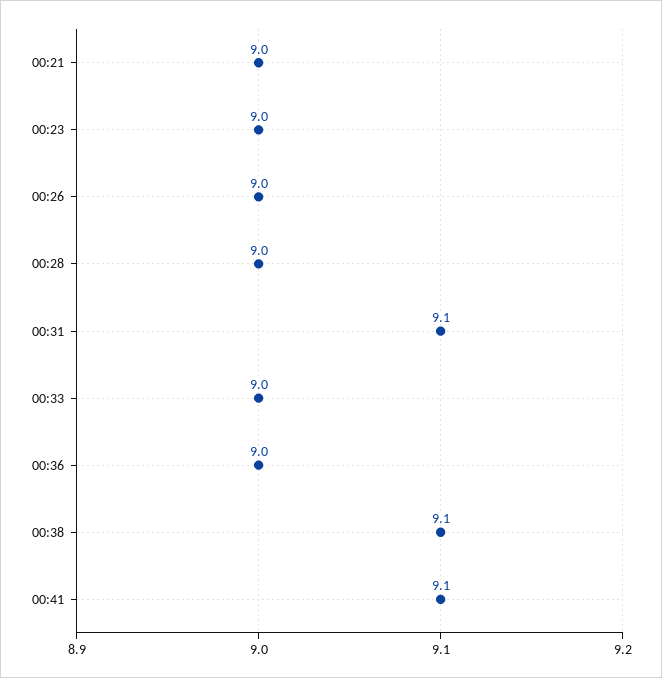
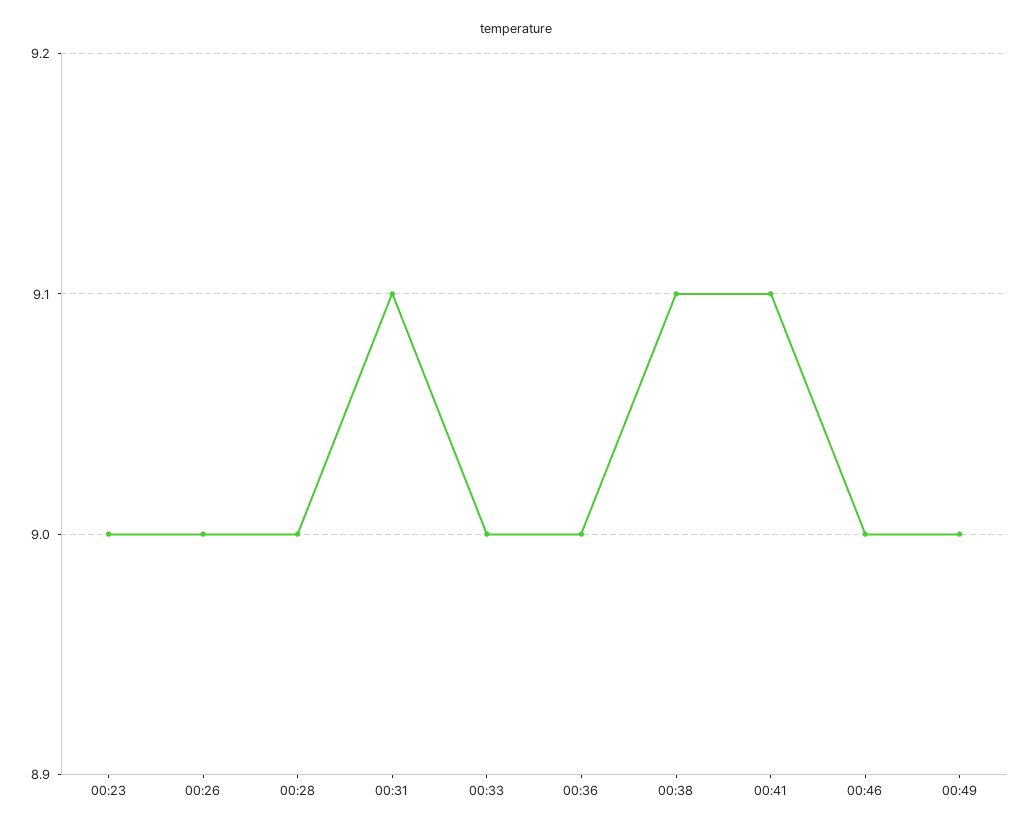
00:21: 9 -> none
00:46: none -> 9
00:49: none -> 9

